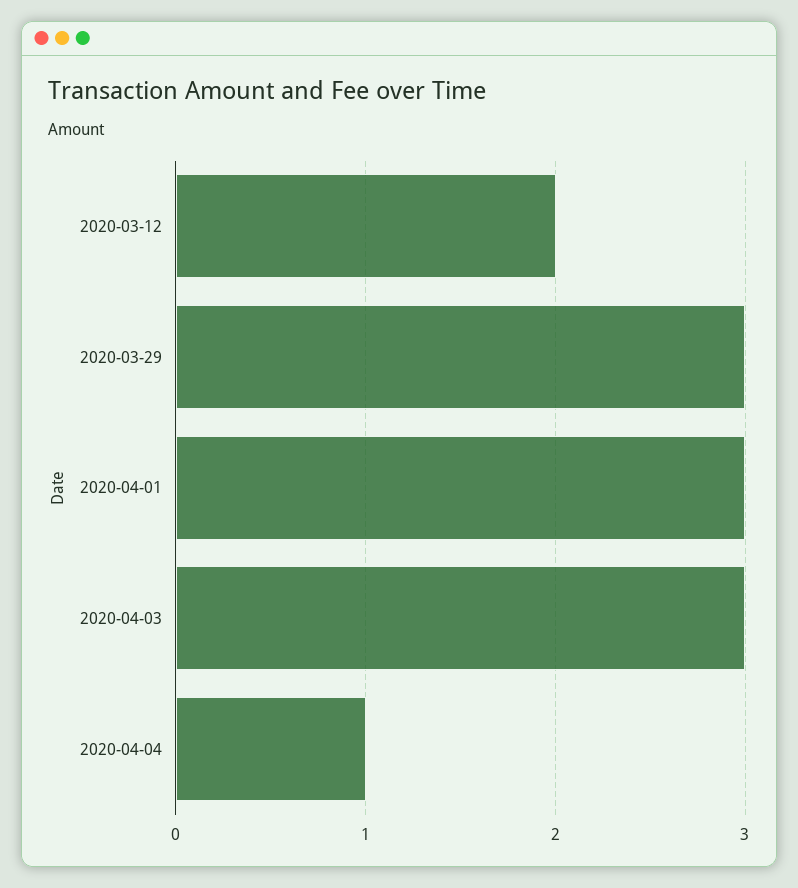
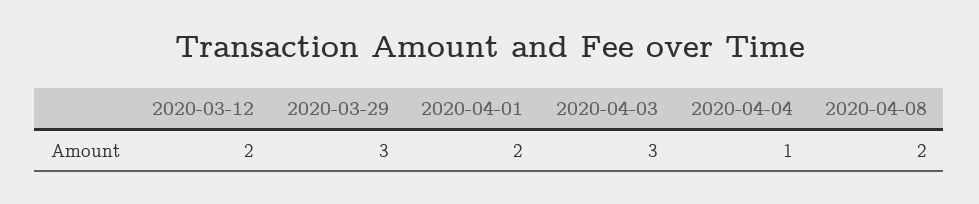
2020-04-01: 3 -> 2
2020-04-08: none -> 2

